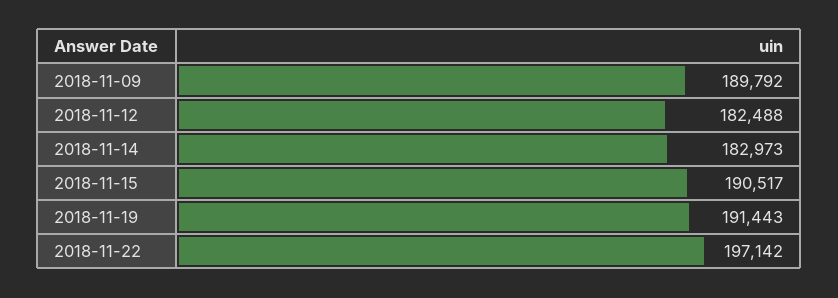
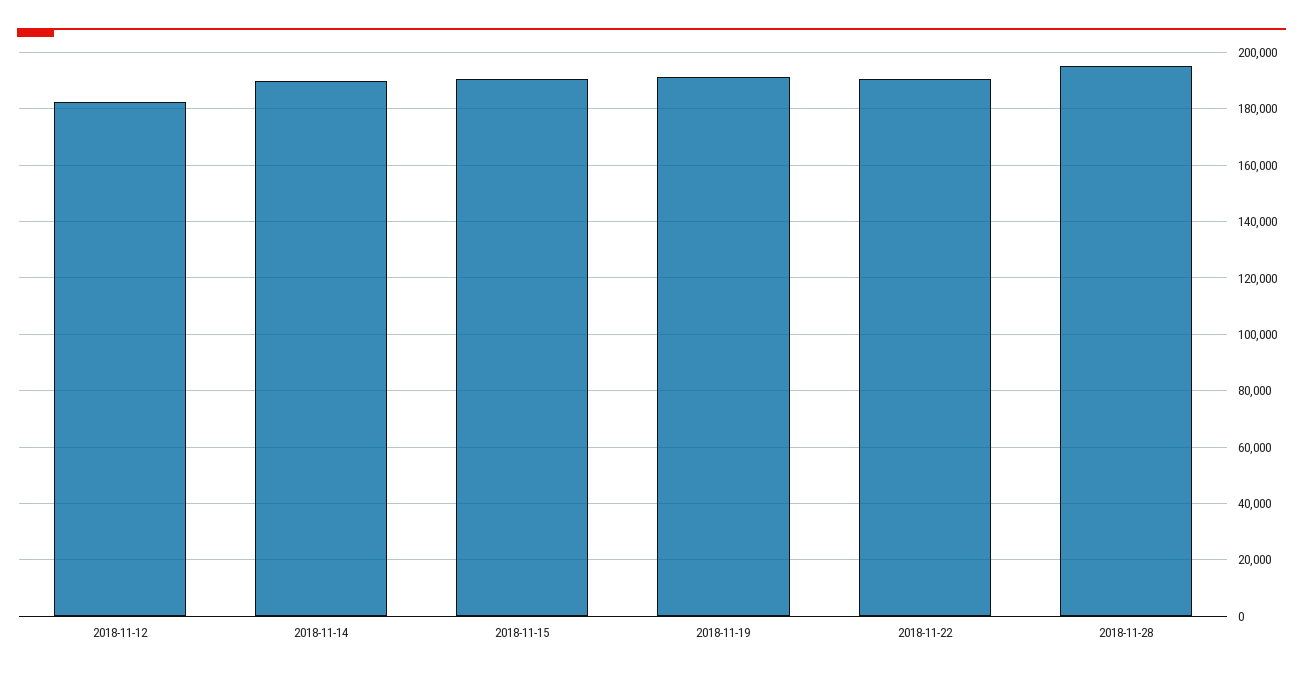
2018-11-09: 189792 -> none
2018-11-14: 182973 -> 190000
2018-11-22: 197142 -> 190000
2018-11-28: none -> 195000

